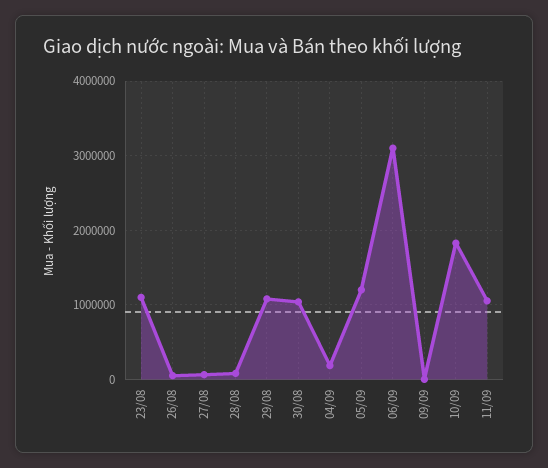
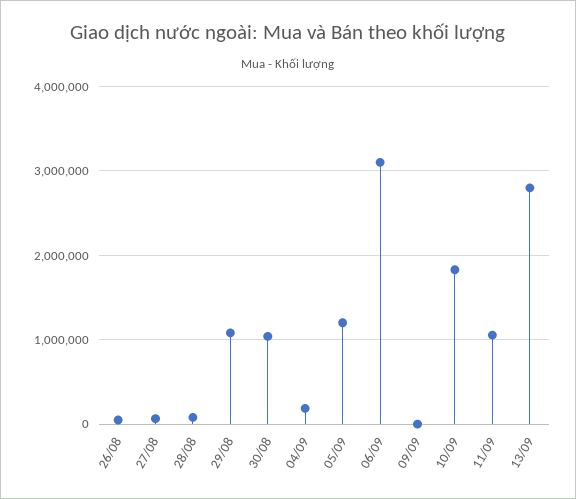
23/08: 1100000 -> none
13/09: none -> 2800000

